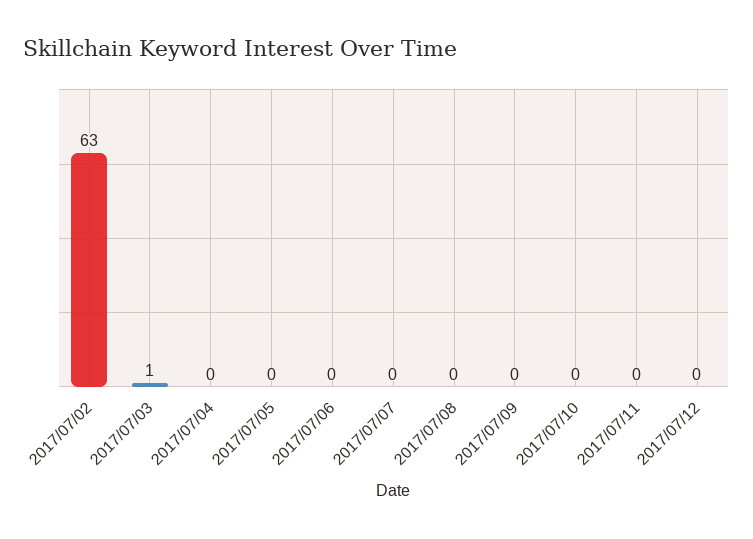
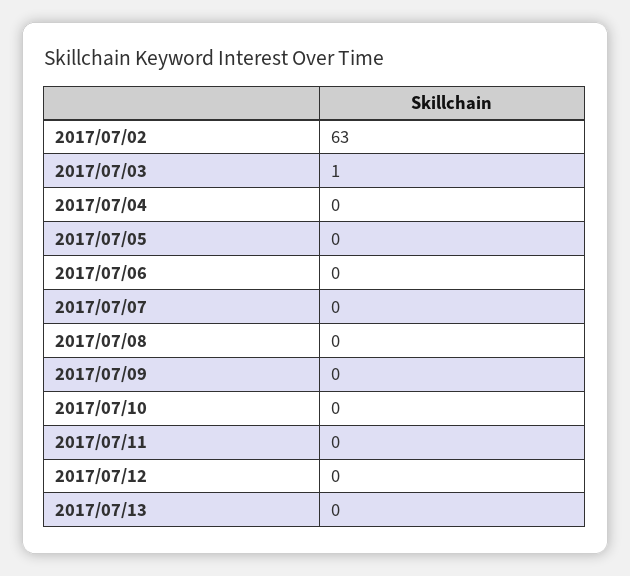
2017/07/13: none -> 0

